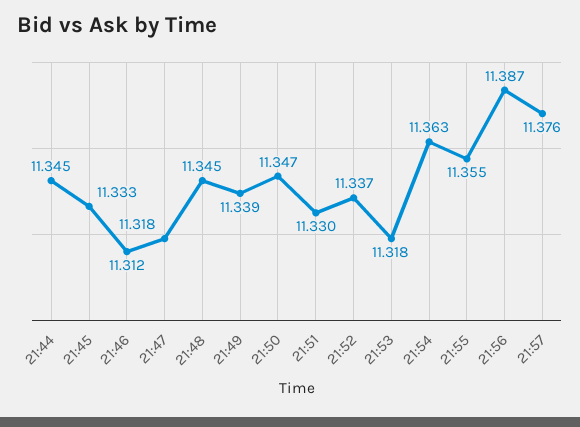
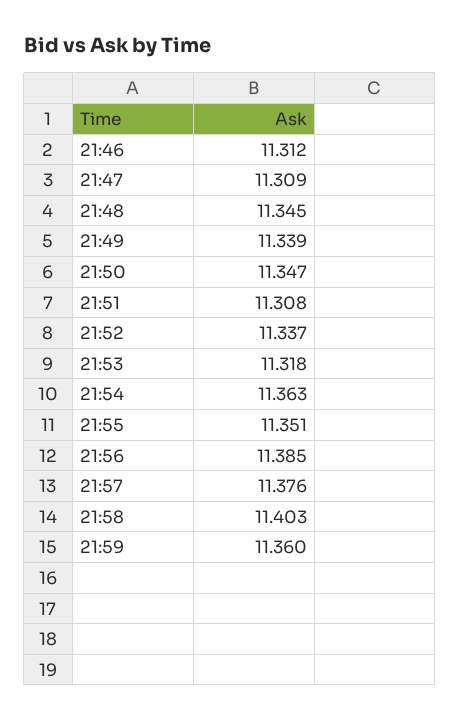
21:44: 11.345 -> none
21:45: 11.333 -> none
21:47: 11.318 -> 11.309
21:51: 11.33 -> 11.308
21:55: 11.355 -> 11.351
21:56: 11.387 -> 11.385
21:58: none -> 11.403
21:59: none -> 11.36

